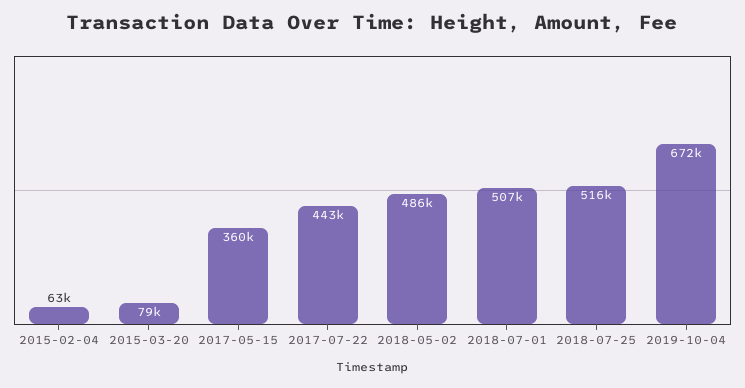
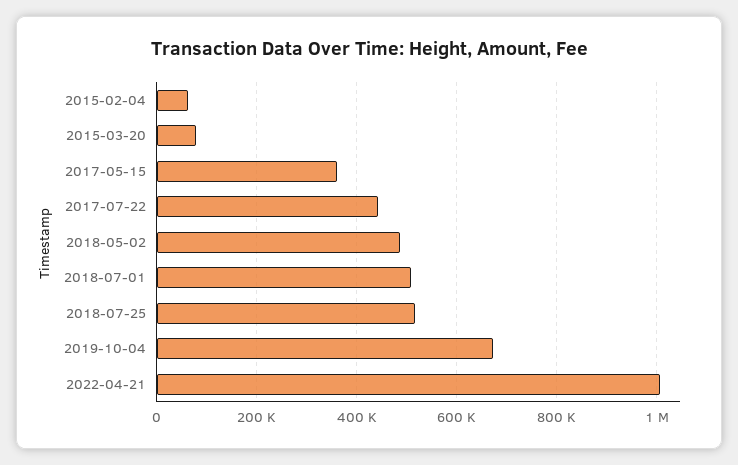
2022-04-21: none -> 1000000

